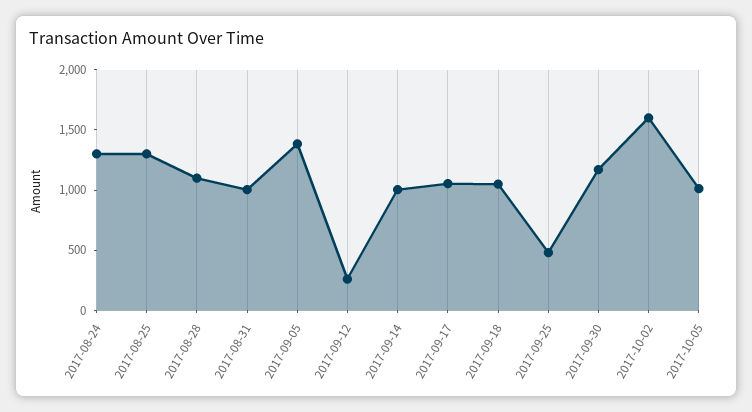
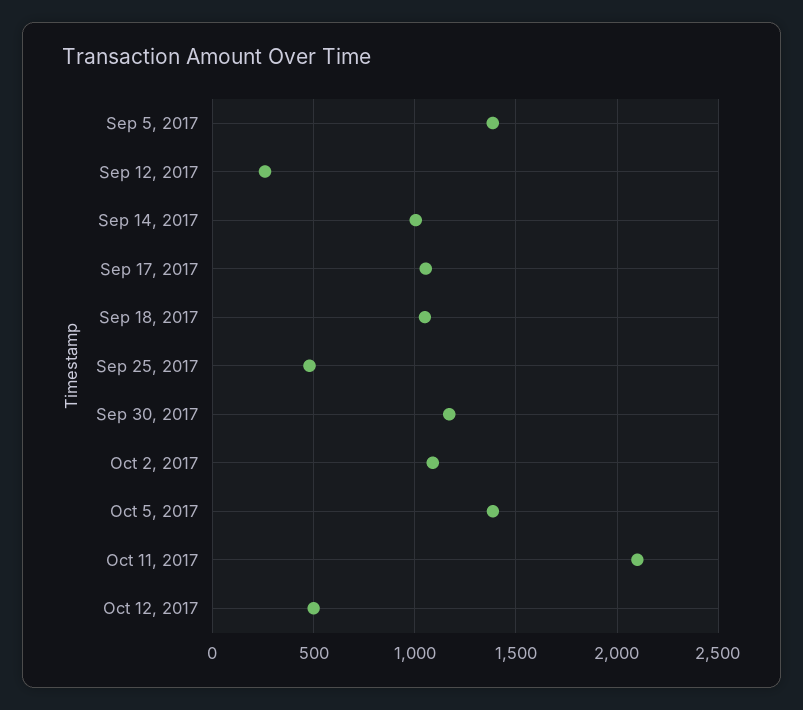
2017-08-24: 1300 -> none
2017-08-25: 1300 -> none
2017-08-28: 1100 -> none
2017-08-31: 1000 -> none
2017-10-02: 1600 -> 1100
2017-10-05: 1000 -> 1400
Oct 11, 2017: none -> 2100
Oct 12, 2017: none -> 500

